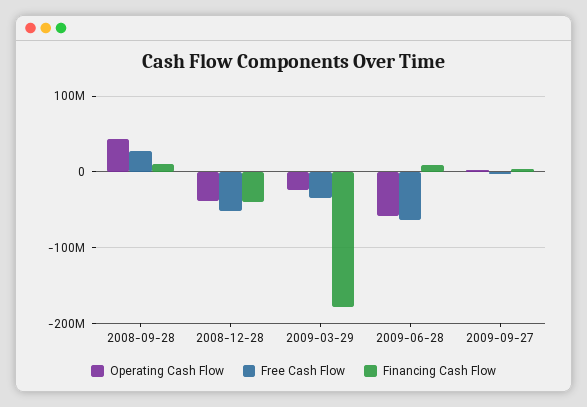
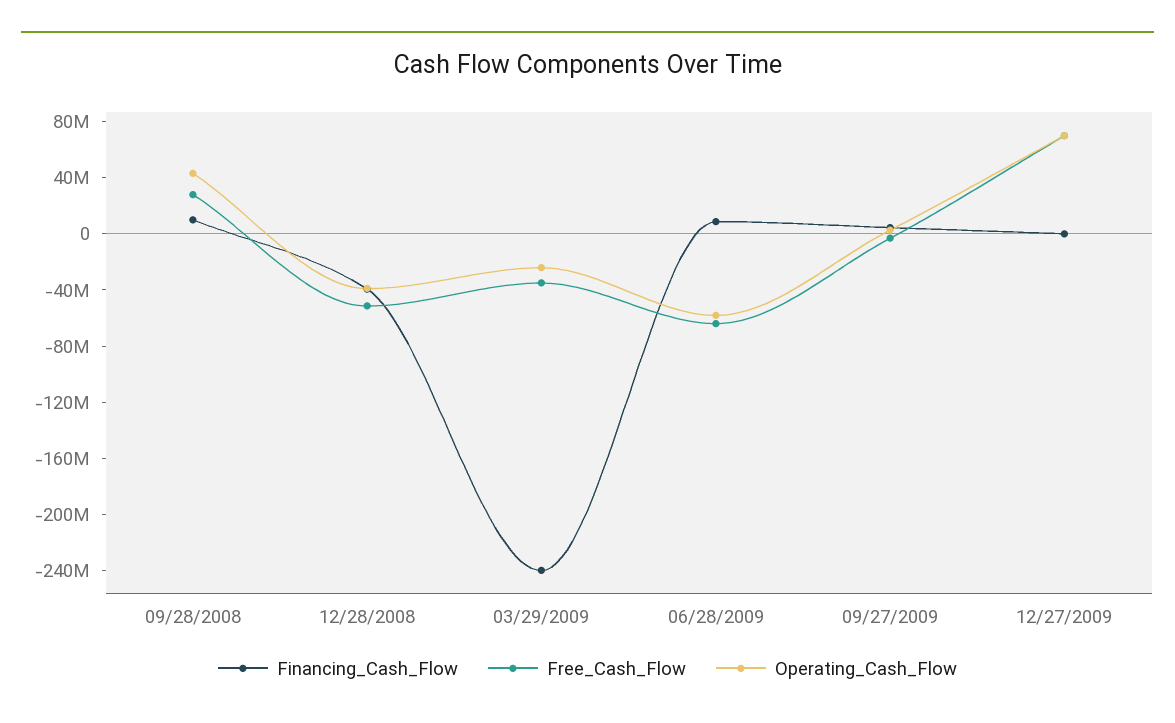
Financing Cash Flow, 2009-03-29: -180000000 -> -240000000
Financing Cash Flow, 12/27/2009: none -> 0
Free Cash Flow, 12/27/2009: none -> 70000000
Operating Cash Flow, 12/27/2009: none -> 70000000

